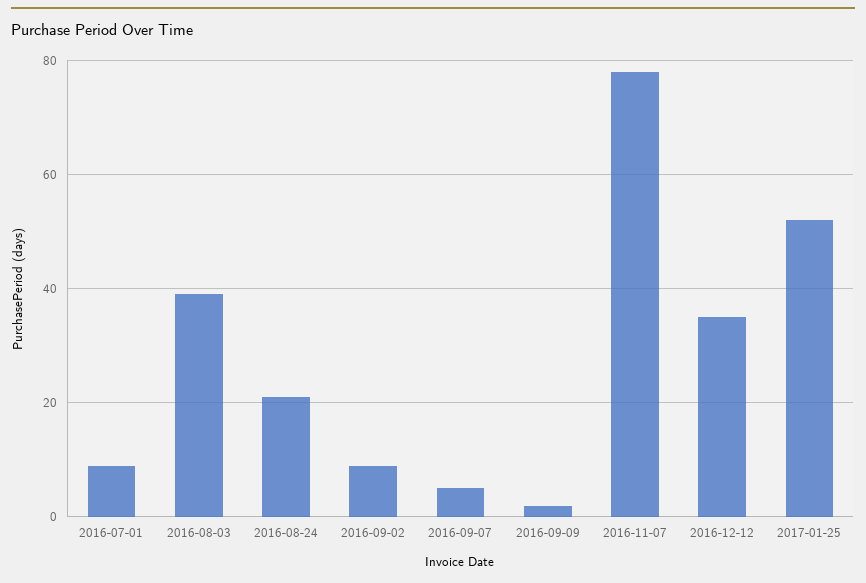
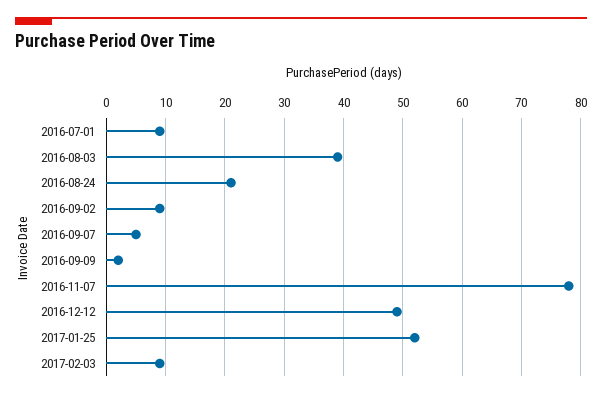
2016-12-12: 35 -> 50
2017-02-03: none -> 10

